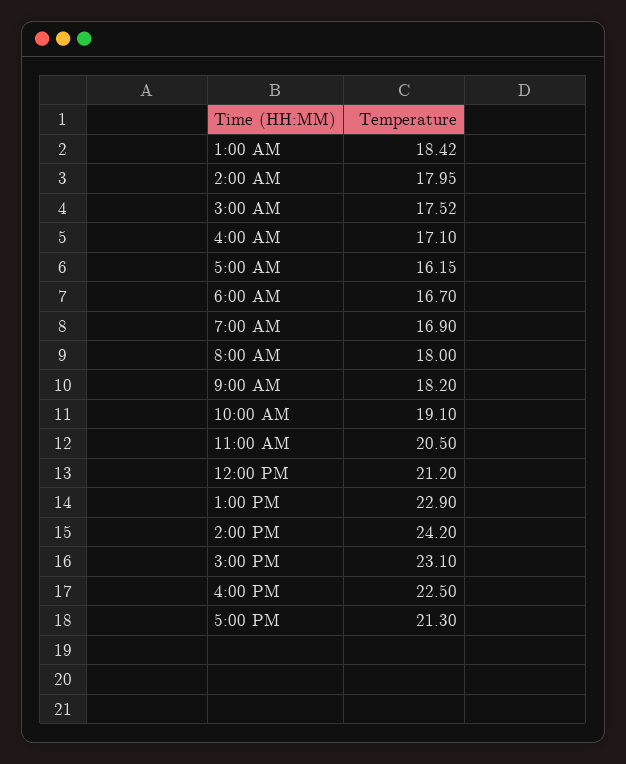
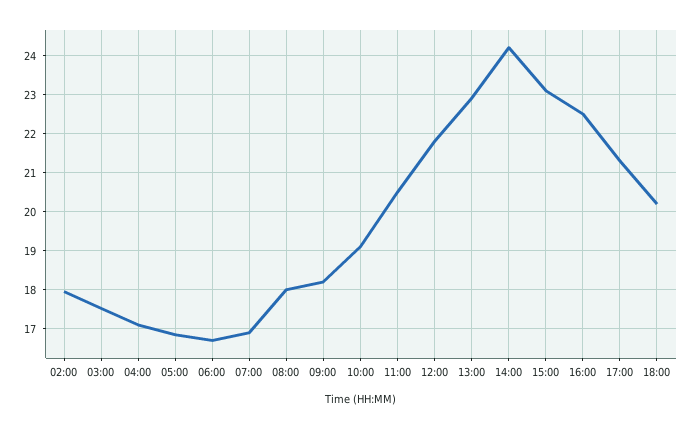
1:00 AM: 18.42 -> none
5:00 AM: 16.15 -> 16.8
12:00 PM: 21.2 -> 21.8
18:00: none -> 20.2

